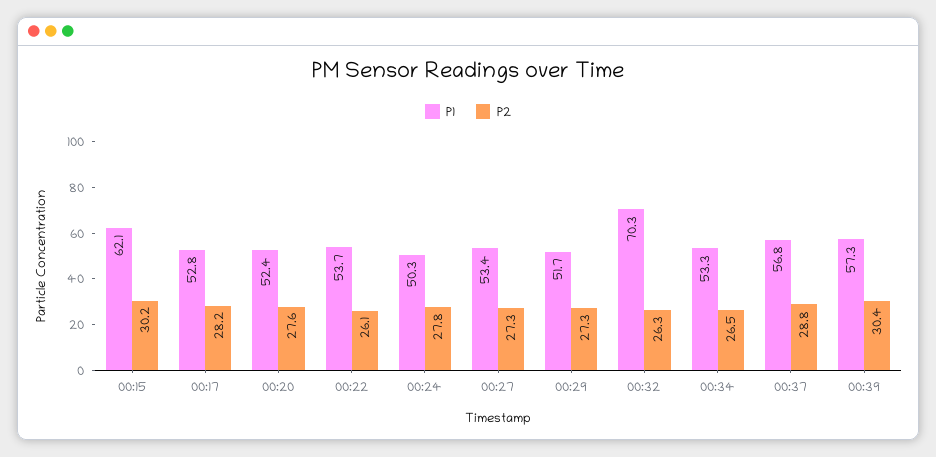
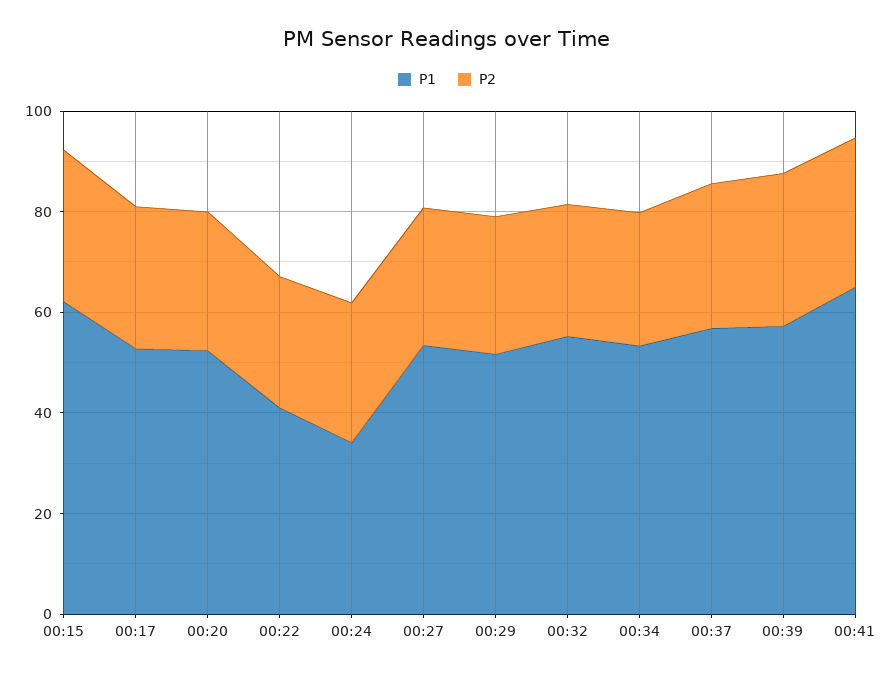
P1, 00:22: 53.7 -> 40
P1, 00:24: 50.3 -> 35
P1, 00:32: 70.3 -> 55
P1, 00:41: none -> 65
P2, 00:41: none -> 30

